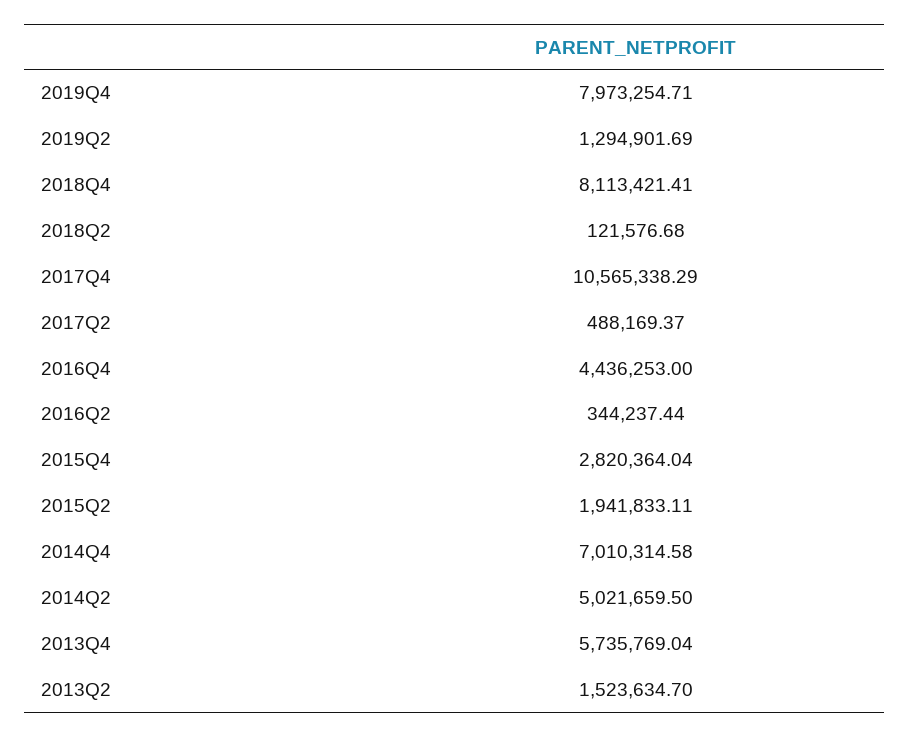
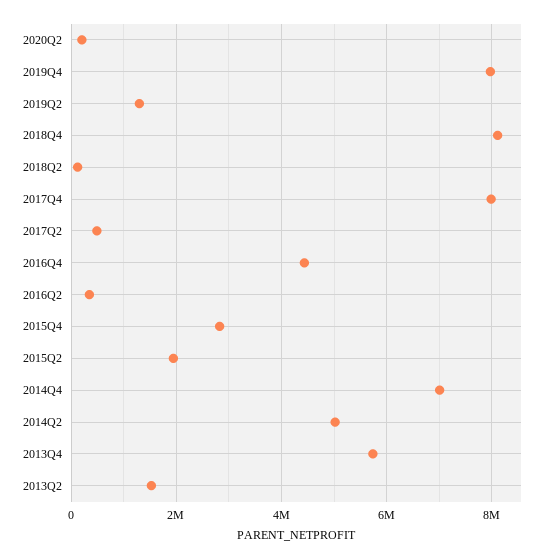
2017Q4: 10565338.29 -> 8000000
2020Q2: none -> 200000

